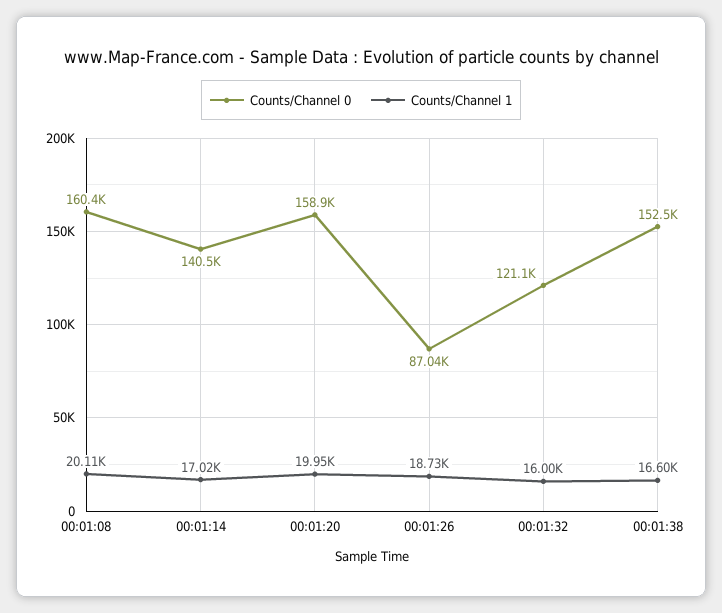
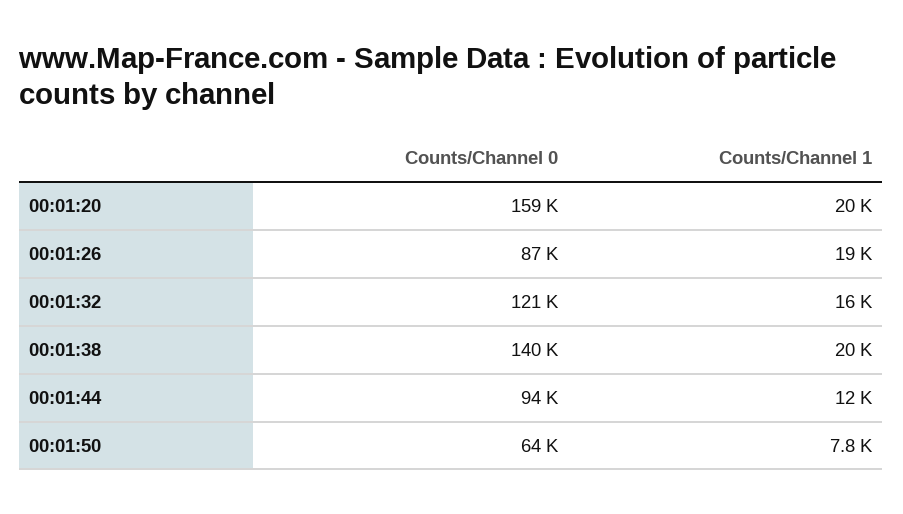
Counts/Channel 0, 00:01:08: 160400 -> none
Counts/Channel 1, 00:01:08: 20110 -> none
Counts/Channel 0, 00:01:14: 140500 -> none
Counts/Channel 1, 00:01:14: 17020 -> none
Counts/Channel 0, 00:01:38: 152500 -> 140000
Counts/Channel 1, 00:01:38: 16600 -> 20000
Counts/Channel 0, 00:01:44: none -> 94000
Counts/Channel 1, 00:01:44: none -> 12000
Counts/Channel 0, 00:01:50: none -> 64000
Counts/Channel 1, 00:01:50: none -> 7800

